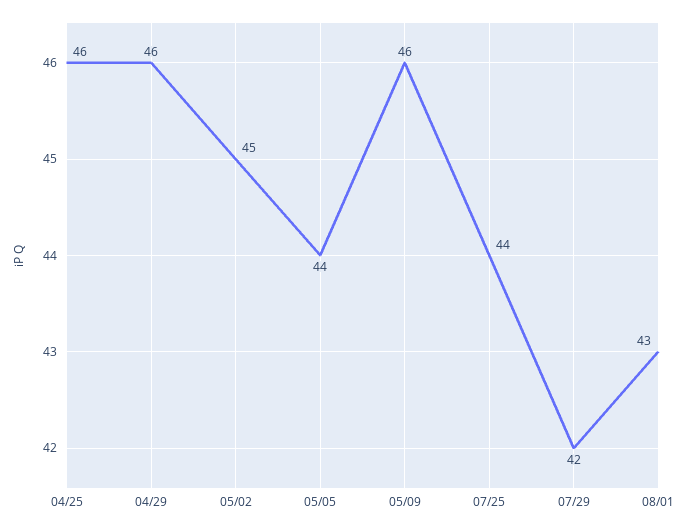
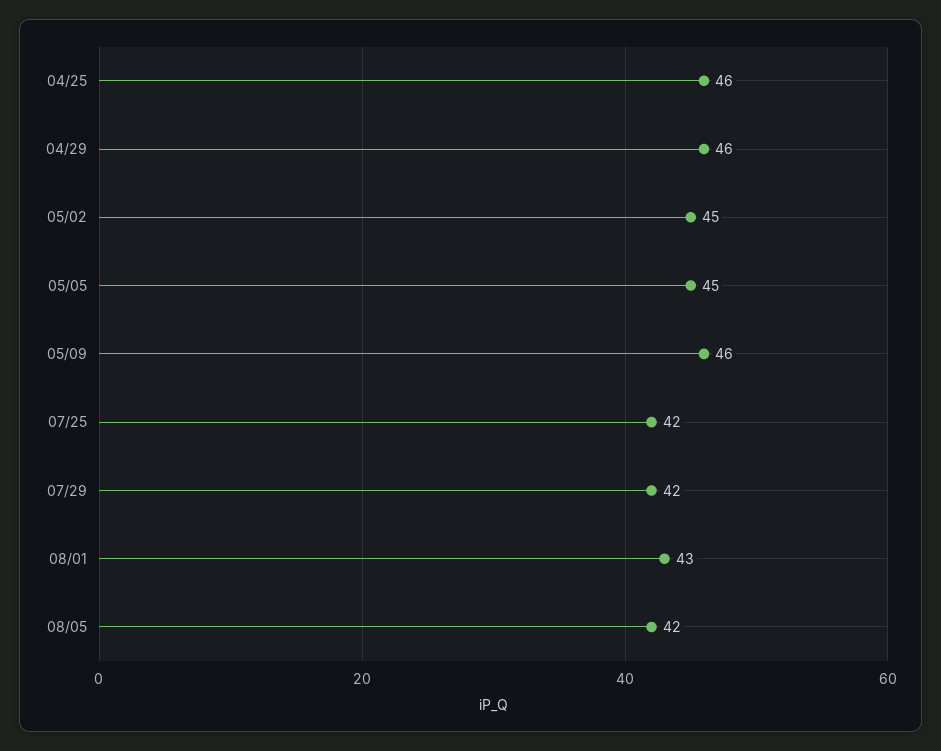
05/05: 44 -> 45
07/25: 44 -> 42
08/05: none -> 42

